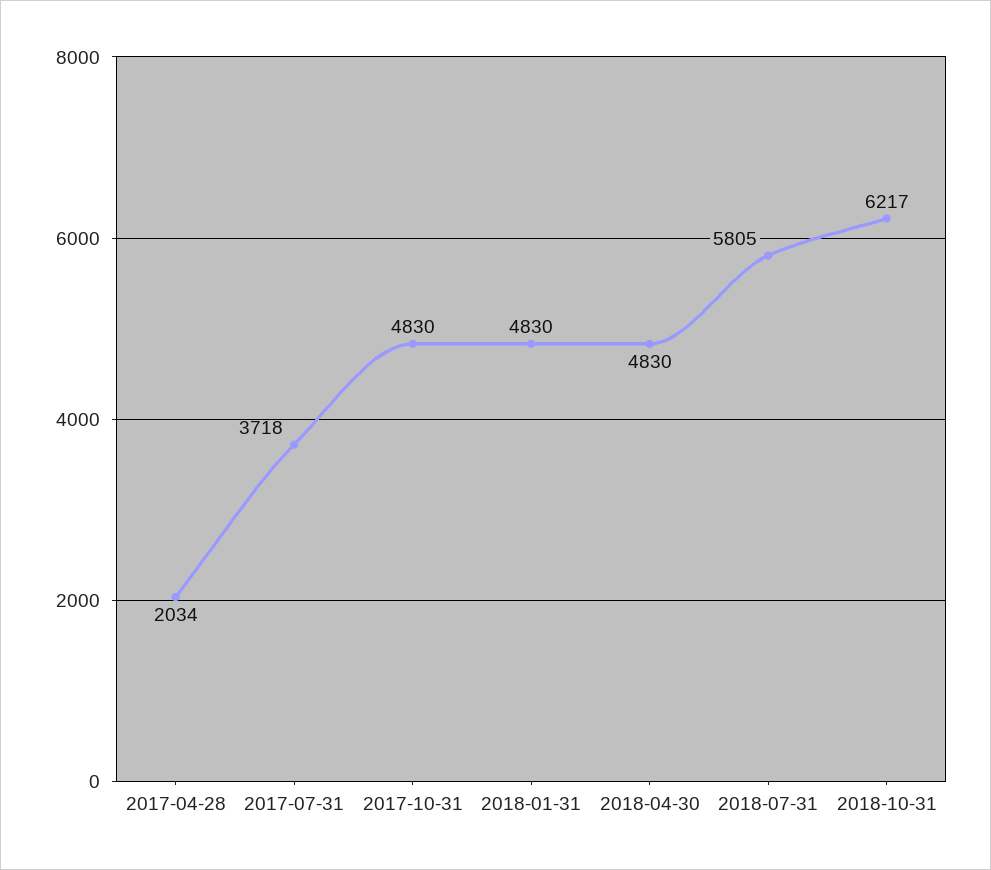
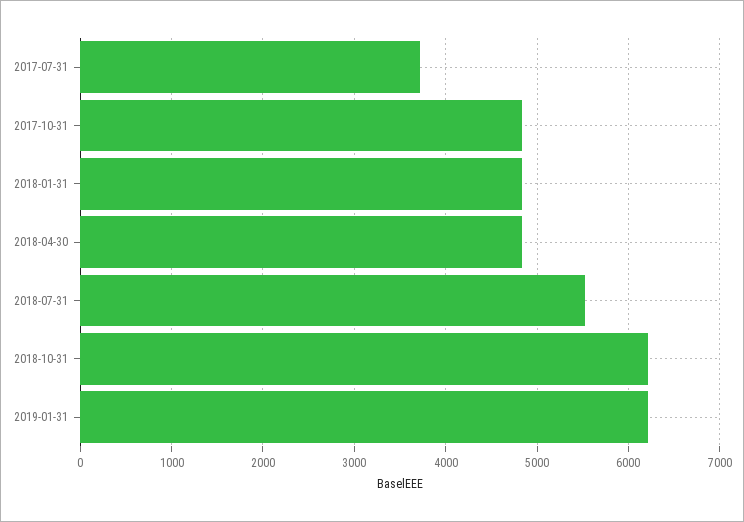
2017-04-28: 2034 -> none
2018-07-31: 5805 -> 5500
2019-01-31: none -> 6200

